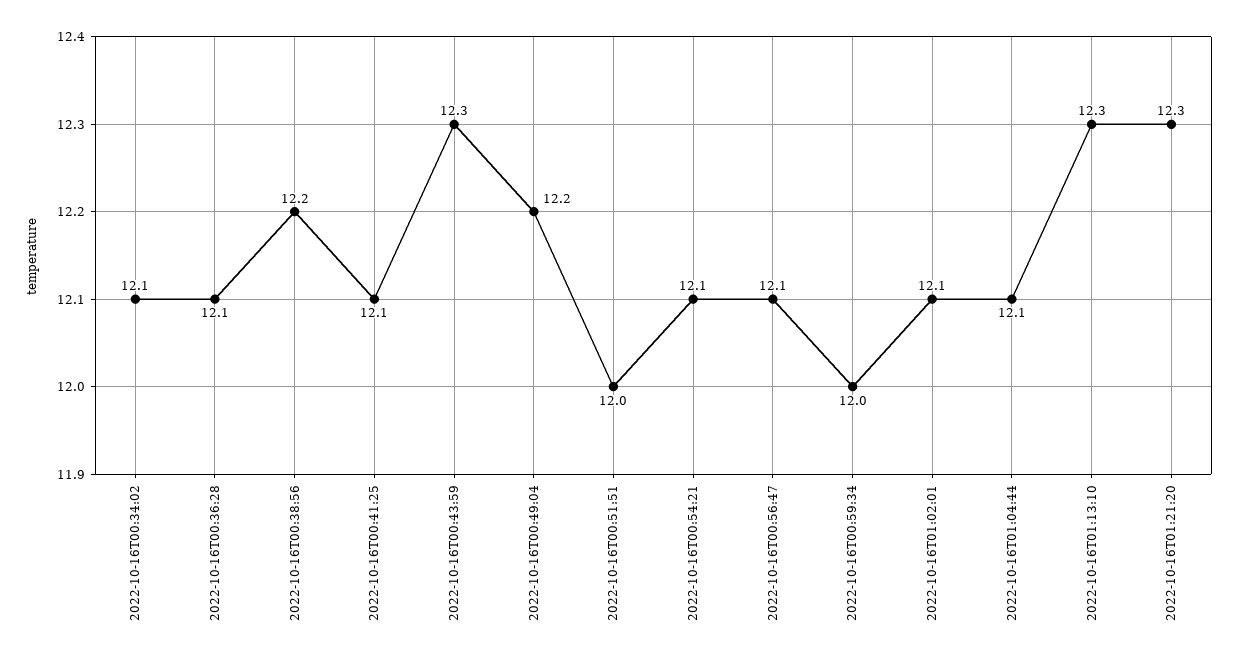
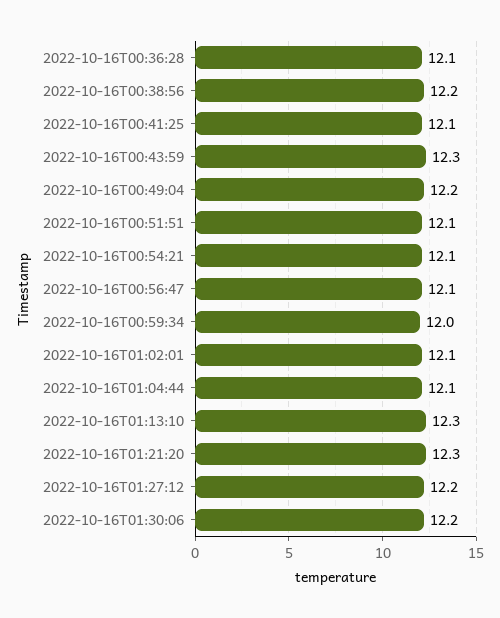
2022-10-16T00:34:02: 12.1 -> none
2022-10-16T00:51:51: 12 -> 12.1
2022-10-16T01:27:12: none -> 12.2
2022-10-16T01:30:06: none -> 12.2

